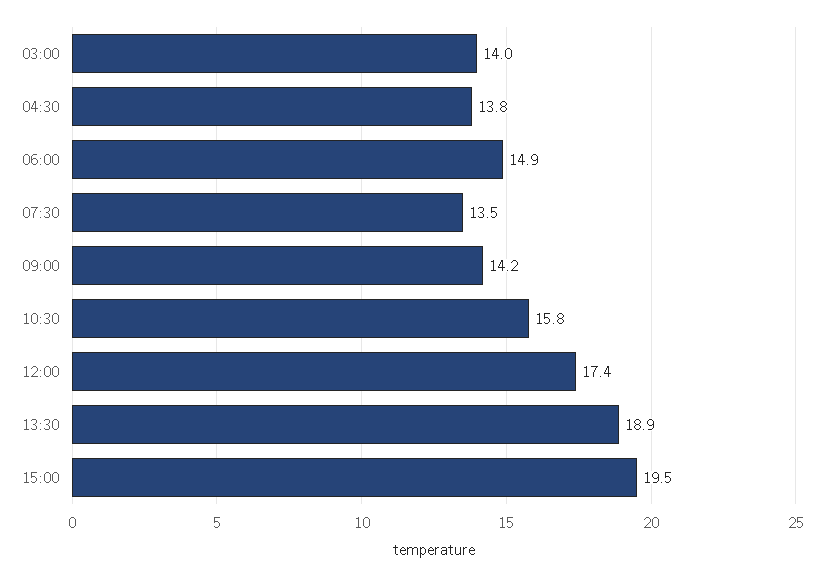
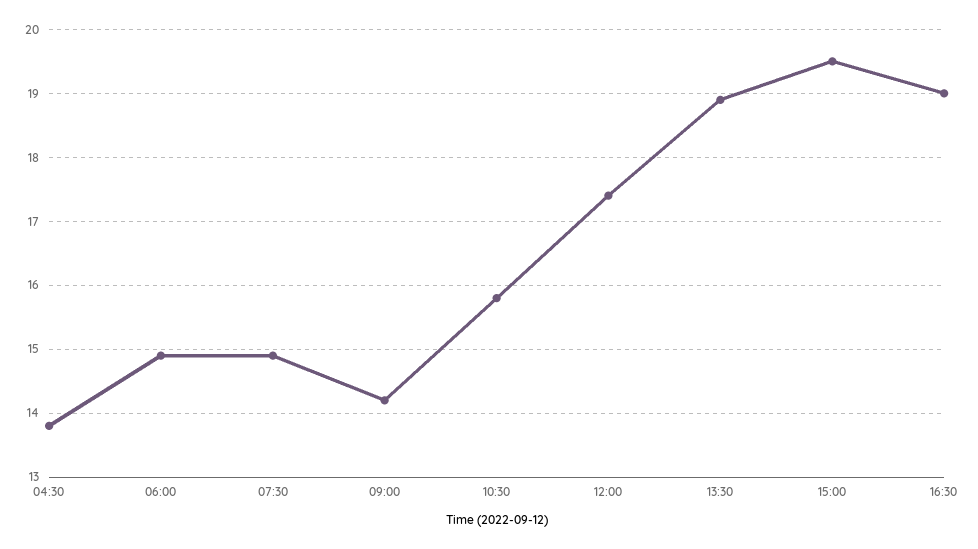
03:00: 14 -> none
07:30: 13.5 -> 14.9
16:30: none -> 19

